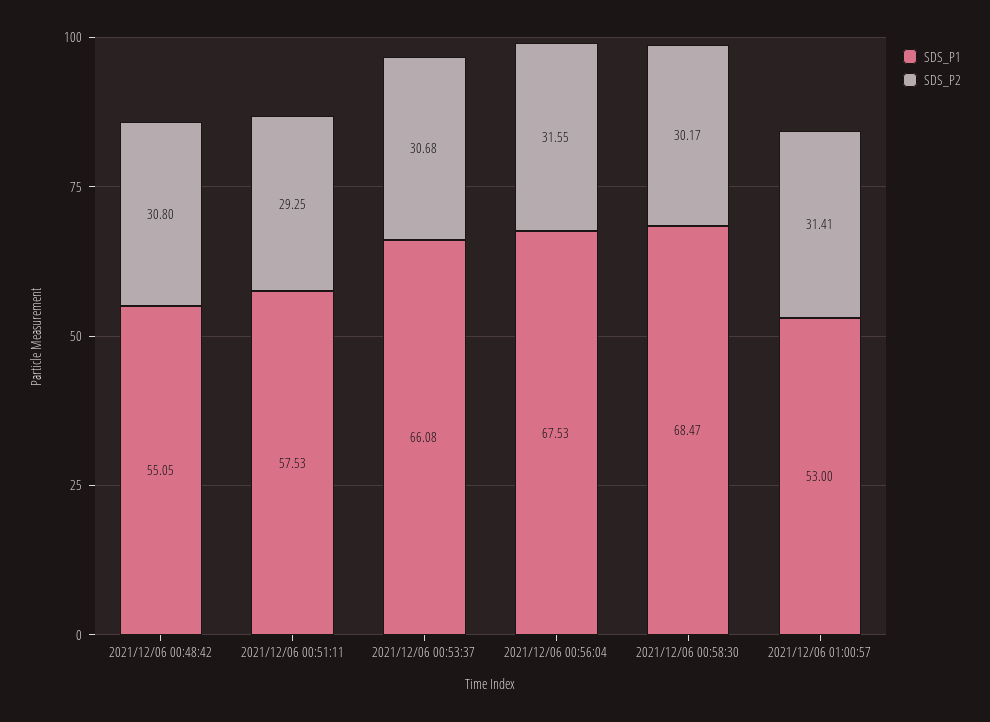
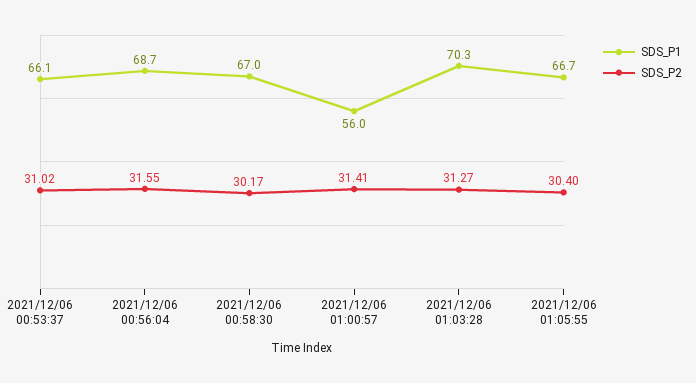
SDS_P1, 2021/12/06 00:48:42: 55.05 -> none
SDS_P2, 2021/12/06 00:48:42: 30.8 -> none
SDS_P1, 2021/12/06 00:51:11: 57.53 -> none
SDS_P2, 2021/12/06 00:51:11: 29.25 -> none
SDS_P2, 2021/12/06 00:53:37: 30.68 -> 31.02
SDS_P1, 2021/12/06 00:56:04: 67.53 -> 68.7
SDS_P1, 2021/12/06 00:58:30: 68.47 -> 67
SDS_P1, 2021/12/06 01:00:57: 53 -> 56
SDS_P1, 2021/12/06 01:03:28: none -> 70.3
SDS_P2, 2021/12/06 01:03:28: none -> 31.27
SDS_P1, 2021/12/06 01:05:55: none -> 66.7
SDS_P2, 2021/12/06 01:05:55: none -> 30.4

